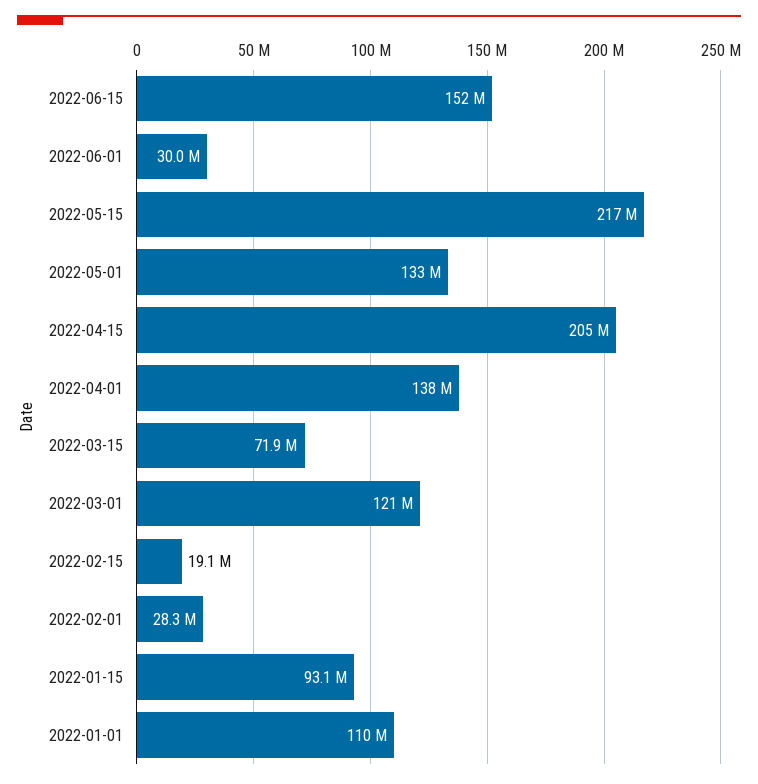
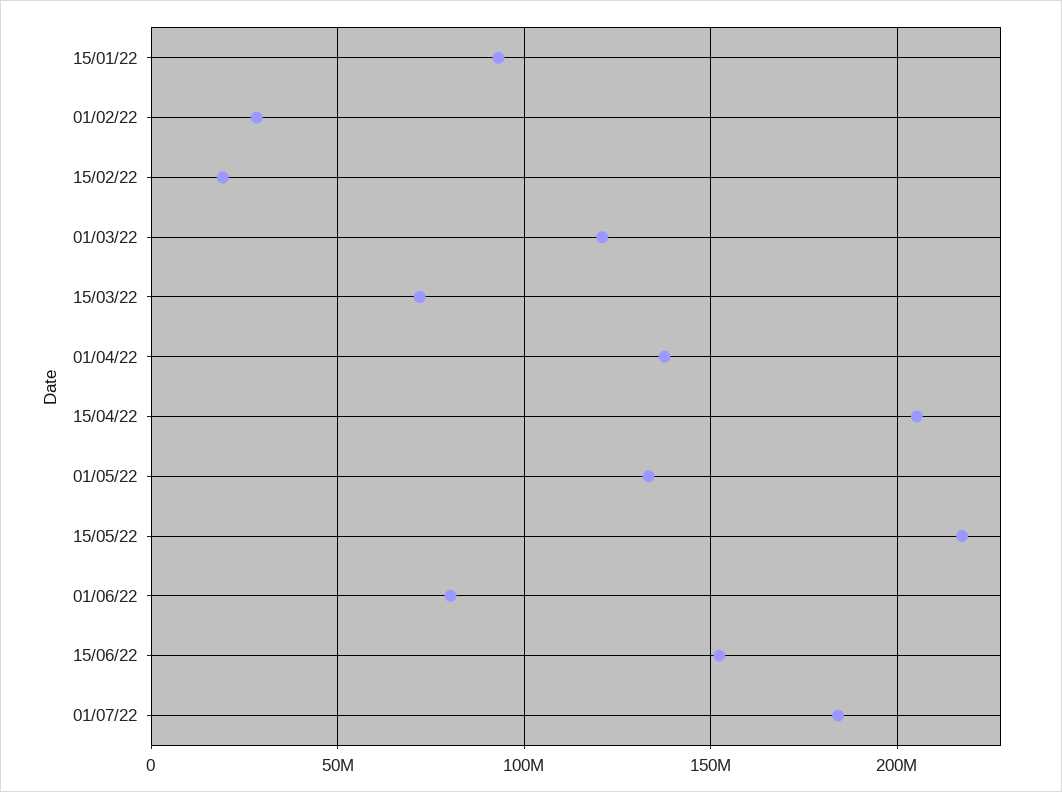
2022-06-01: 30000000 -> 80000000
2022-01-01: 110000000 -> none
01/07/22: none -> 185000000

